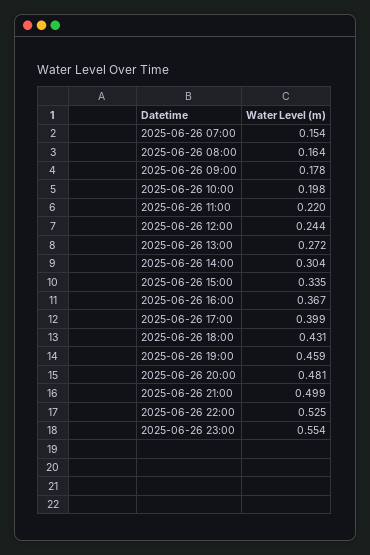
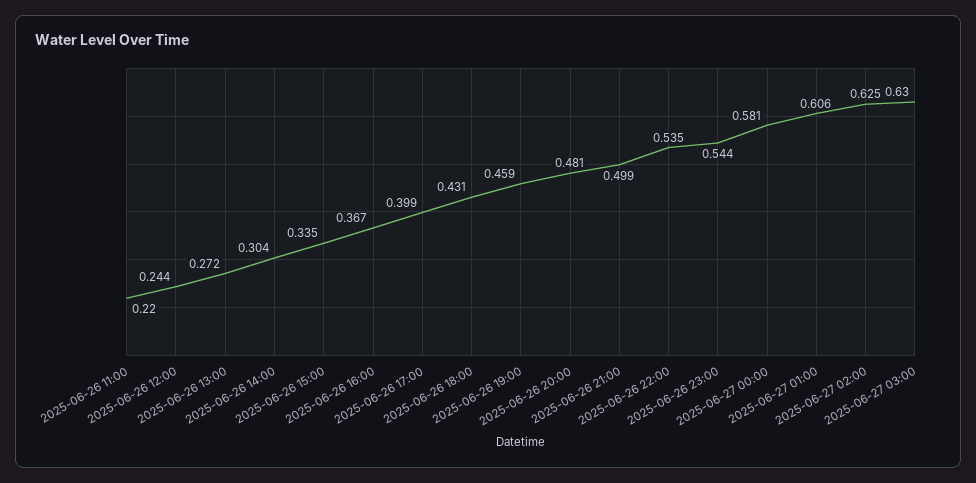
2025-06-26 07:00: 0.154 -> none
2025-06-26 08:00: 0.164 -> none
2025-06-26 09:00: 0.178 -> none
2025-06-26 10:00: 0.198 -> none
2025-06-26 22:00: 0.525 -> 0.535
2025-06-26 23:00: 0.554 -> 0.544
2025-06-27 00:00: none -> 0.581
2025-06-27 01:00: none -> 0.606
2025-06-27 02:00: none -> 0.625
2025-06-27 03:00: none -> 0.63

